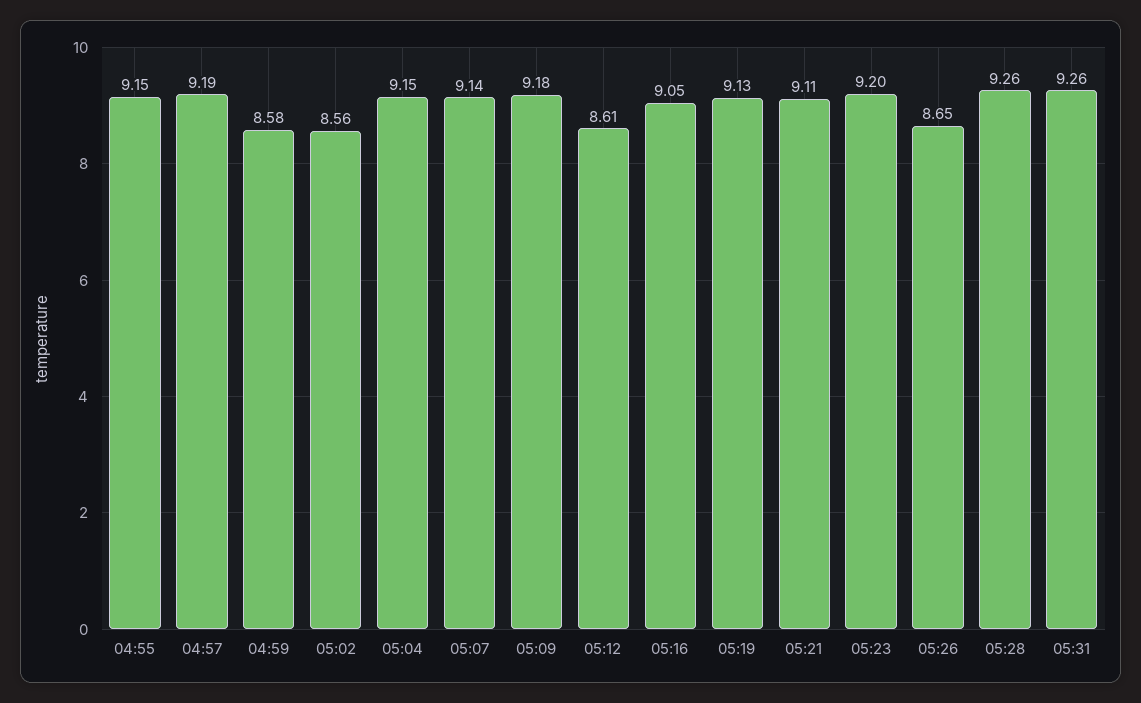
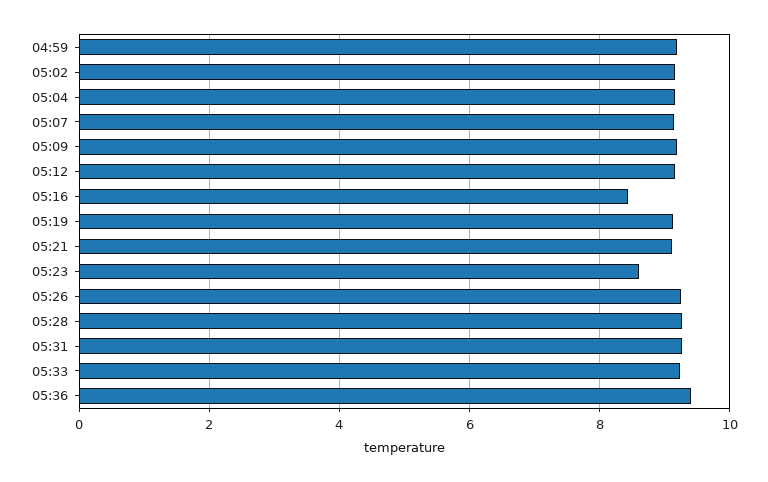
04:55: 9.15 -> none
04:57: 9.19 -> none
04:59: 8.58 -> 9.2
05:02: 8.56 -> 9.2
05:12: 8.61 -> 9.2
05:16: 9.05 -> 8.4
05:23: 9.2 -> 8.6
05:26: 8.65 -> 9.2
05:33: none -> 9.2
05:36: none -> 9.4

